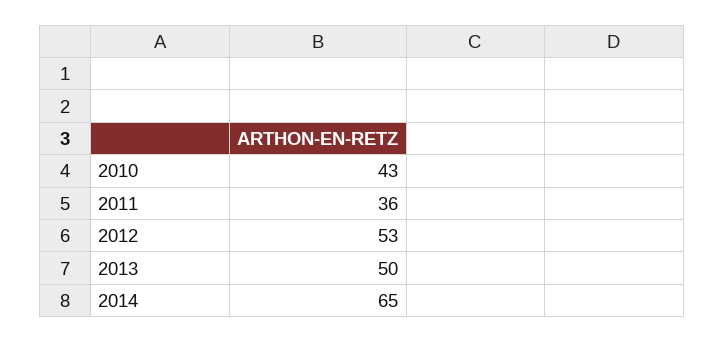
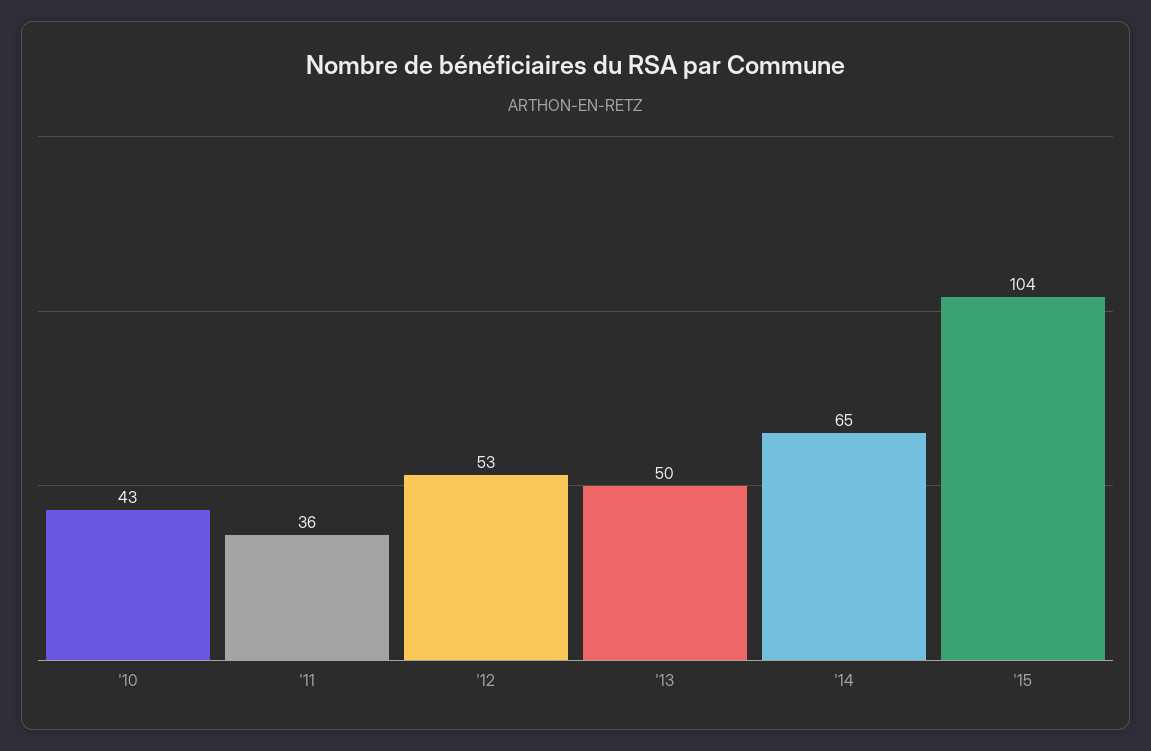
'15: none -> 104

